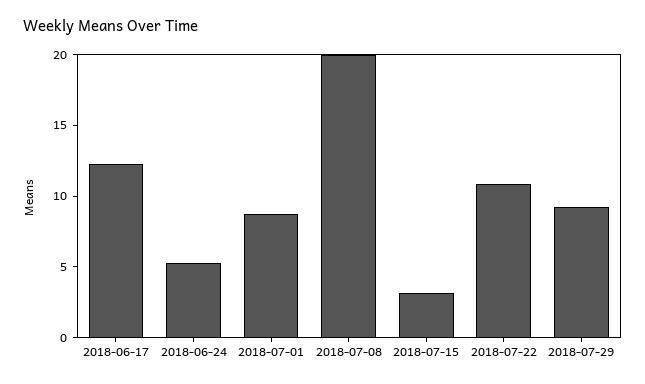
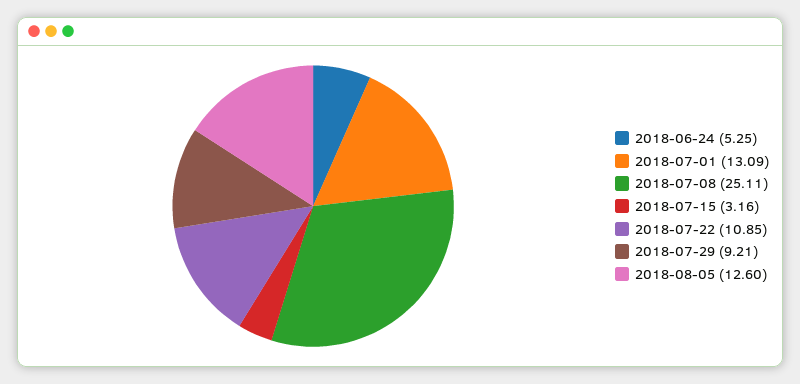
2018-06-17: 12 -> none
2018-07-01: 9 -> 13.09
2018-07-08: 20 -> 25.11
2018-08-05: none -> 12.6

